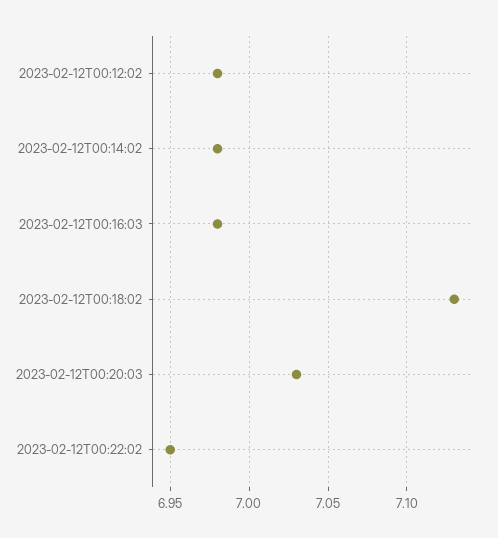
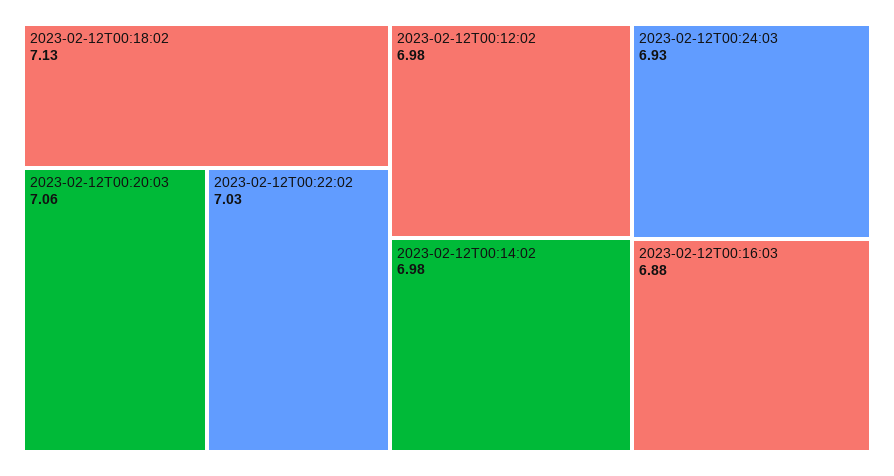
2023-02-12T00:16:03: 6.98 -> 6.88
2023-02-12T00:20:03: 7.03 -> 7.06
2023-02-12T00:22:02: 6.95 -> 7.03
2023-02-12T00:24:03: none -> 6.93

